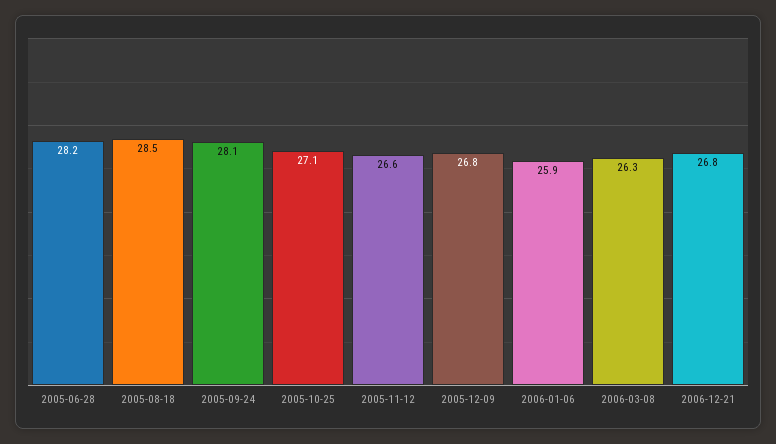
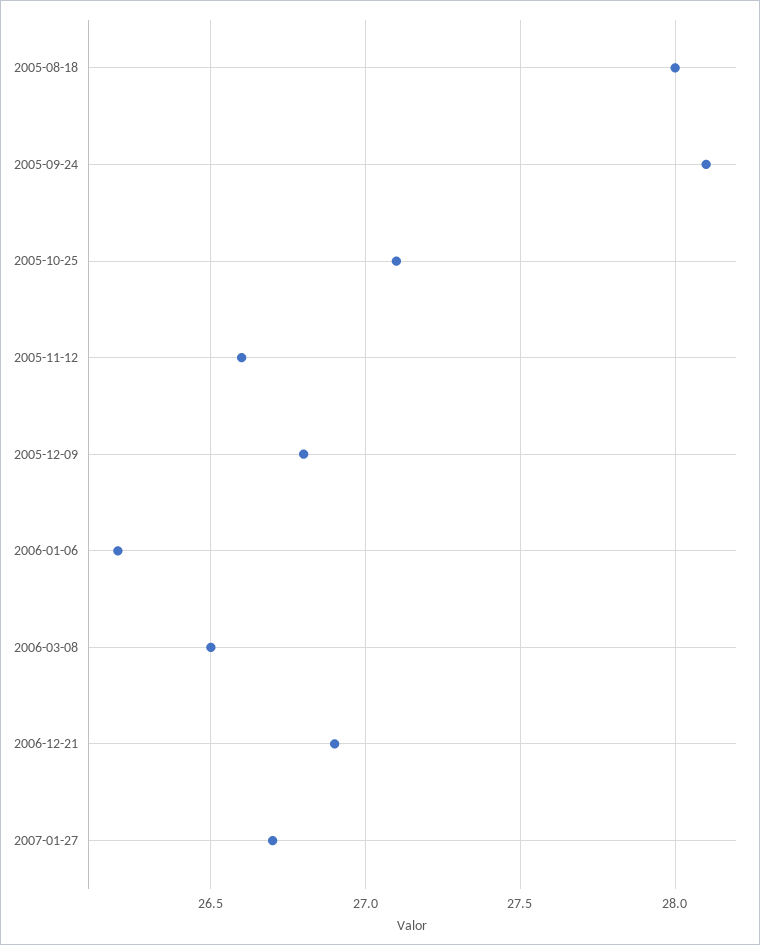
2005-06-28: 28.2 -> none
2005-08-18: 28.5 -> 28
2006-01-06: 25.9 -> 26.2
2006-03-08: 26.3 -> 26.5
2006-12-21: 26.8 -> 26.9
2007-01-27: none -> 26.7

